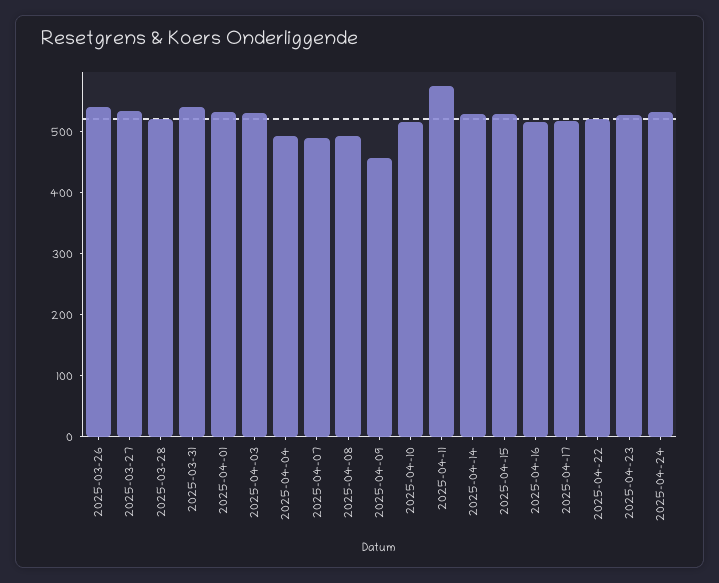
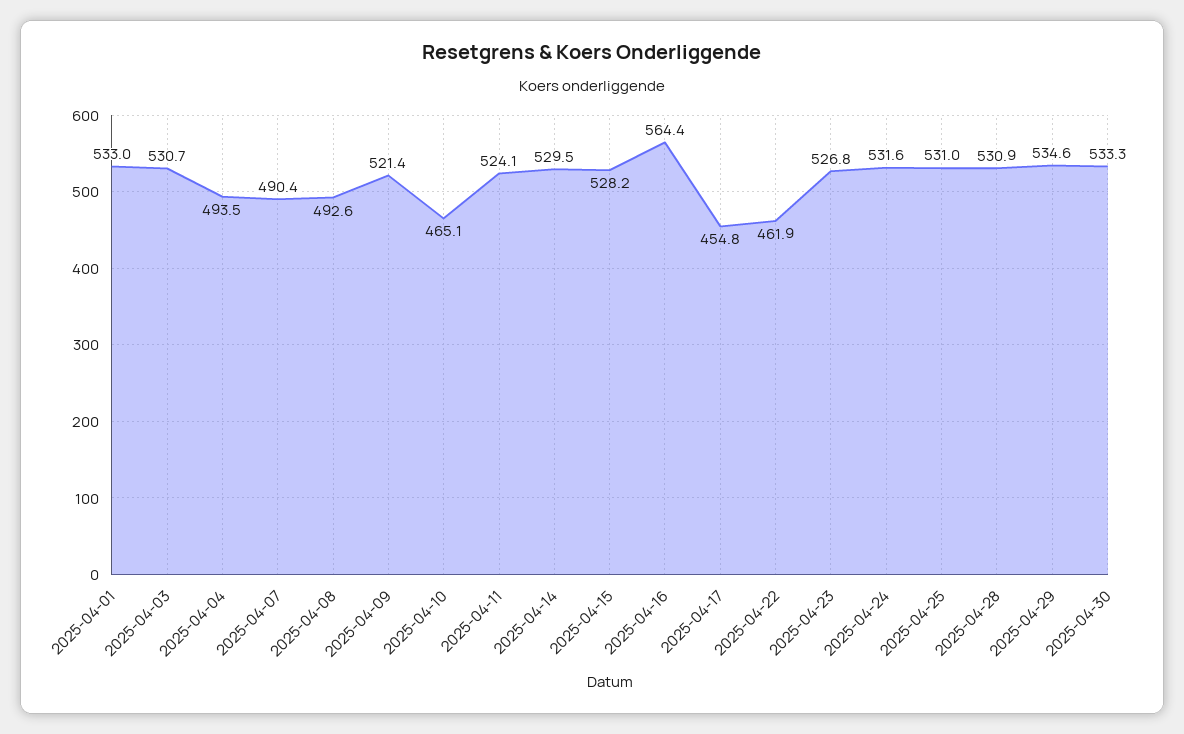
2025-03-26: 540 -> none
2025-03-27: 540 -> none
2025-03-28: 520 -> none
2025-03-31: 540 -> none
2025-04-09: 460 -> 521.4
2025-04-10: 520 -> 465.1
2025-04-11: 580 -> 524.1
2025-04-16: 520 -> 564.4
2025-04-17: 520 -> 454.8
2025-04-22: 520 -> 461.9
2025-04-25: none -> 531
2025-04-28: none -> 530.9
2025-04-29: none -> 534.6
2025-04-30: none -> 533.3

